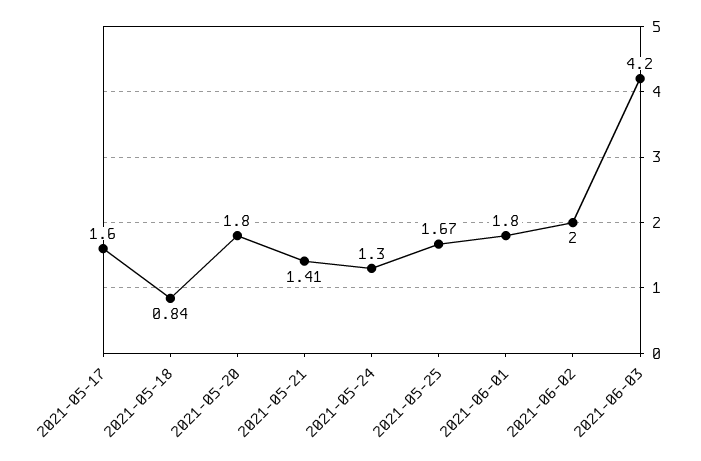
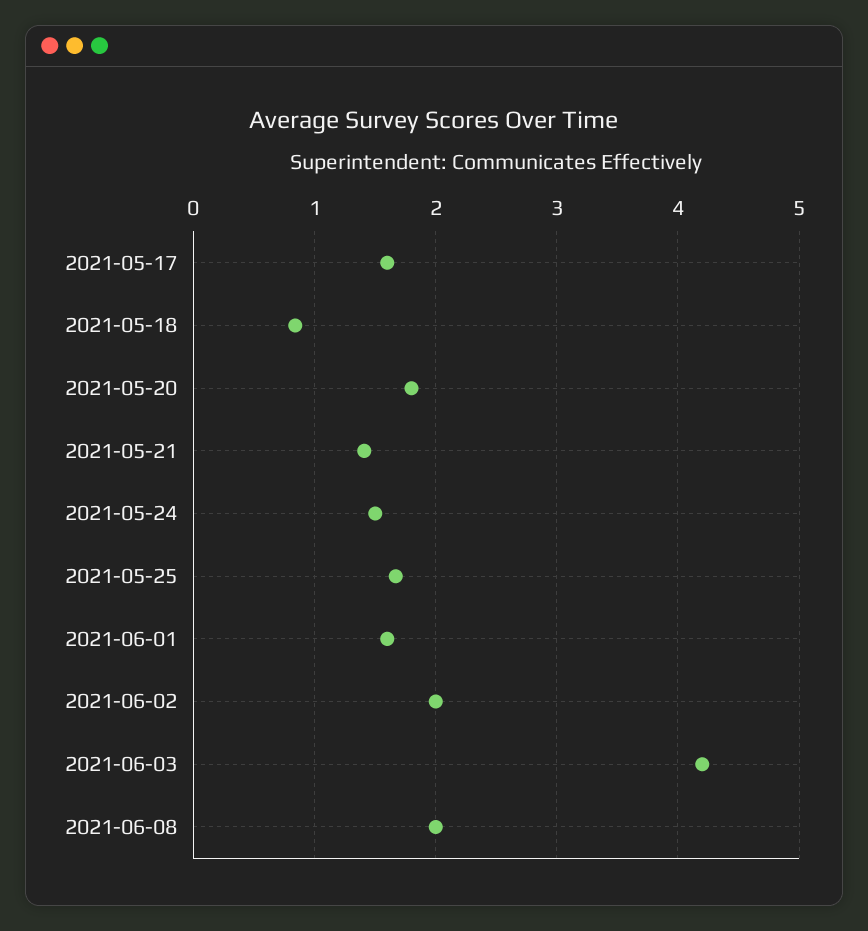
2021-05-24: 1.3 -> 1.5
2021-06-01: 1.8 -> 1.6
2021-06-08: none -> 2

